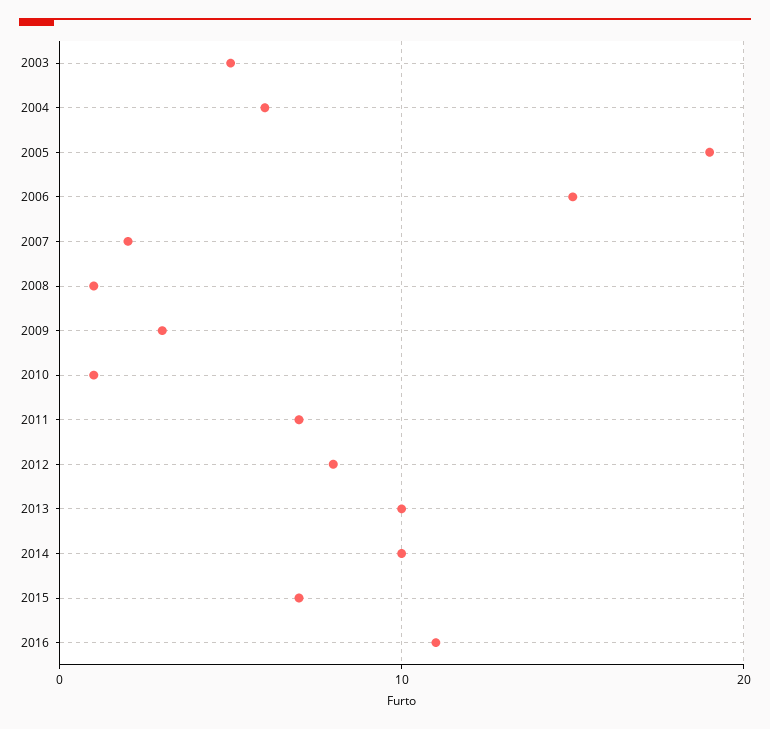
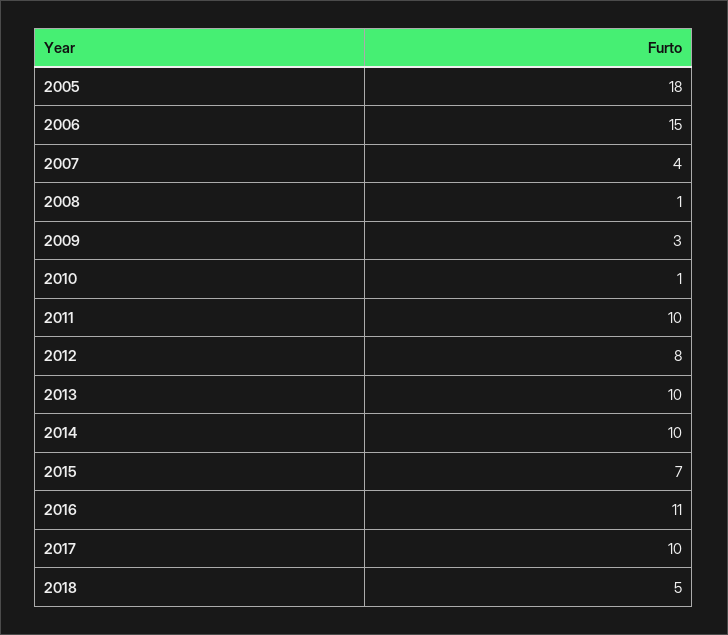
2003: 5 -> none
2004: 6 -> none
2005: 19 -> 18
2007: 2 -> 4
2011: 7 -> 10
2017: none -> 10
2018: none -> 5

